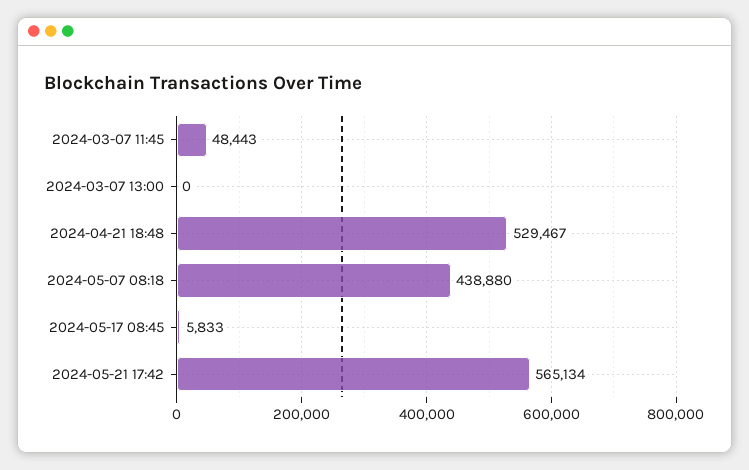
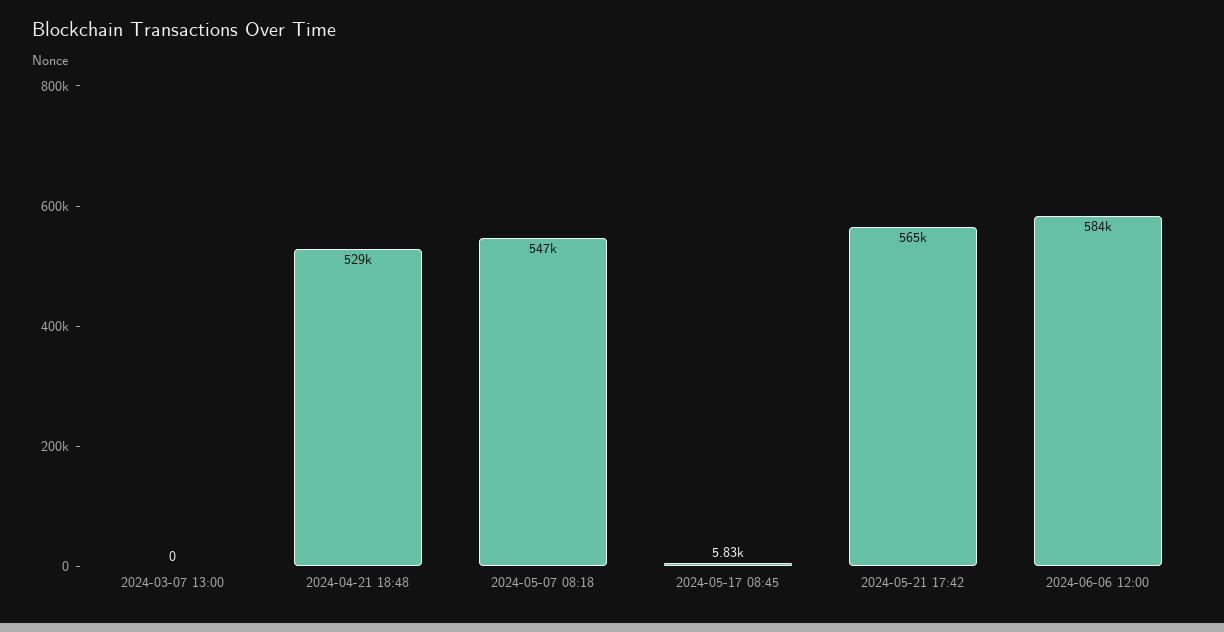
2024-03-07 11:45: 48443 -> none
2024-05-07 08:18: 438880 -> 547000
2024-06-06 12:00: none -> 584000

